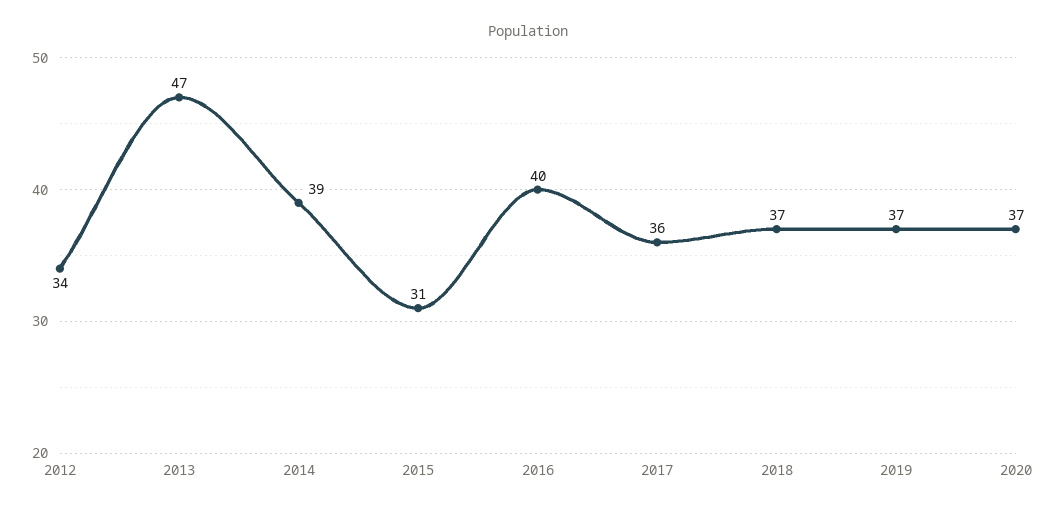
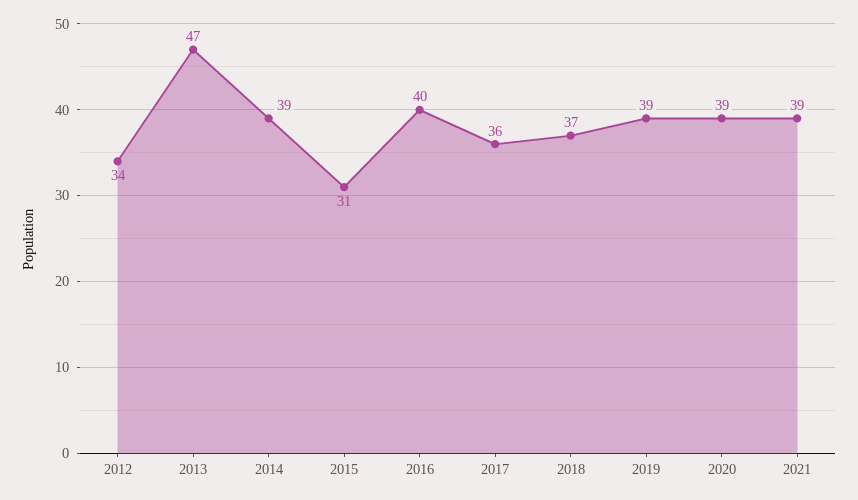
2019: 37 -> 39
2020: 37 -> 39
2021: none -> 39

